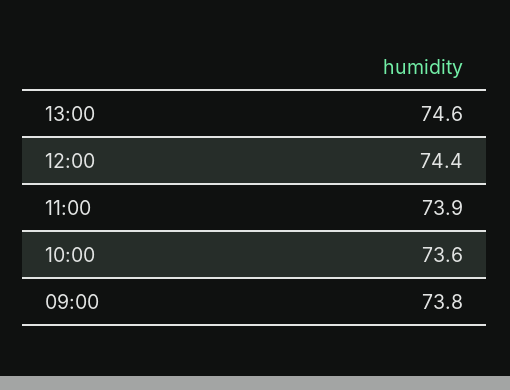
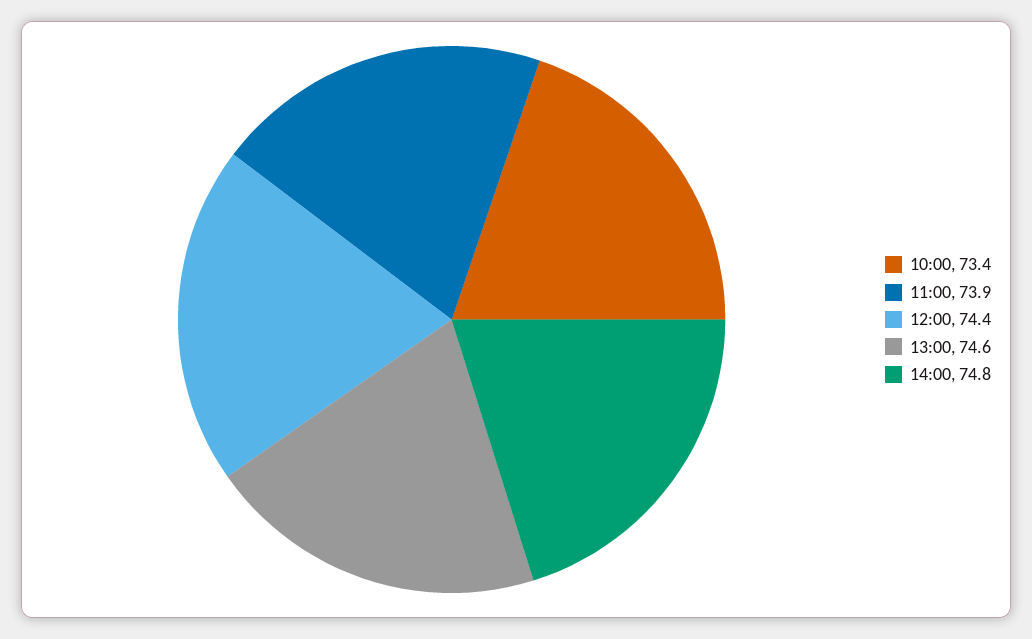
10:00: 73.6 -> 73.4
09:00: 73.8 -> none
14:00: none -> 74.8

